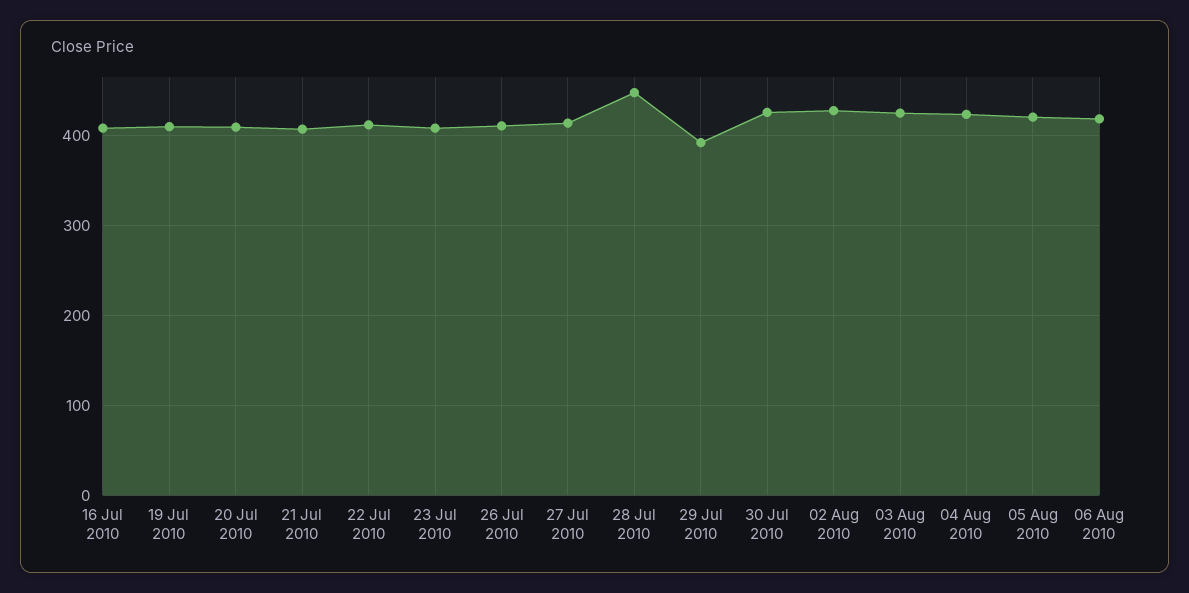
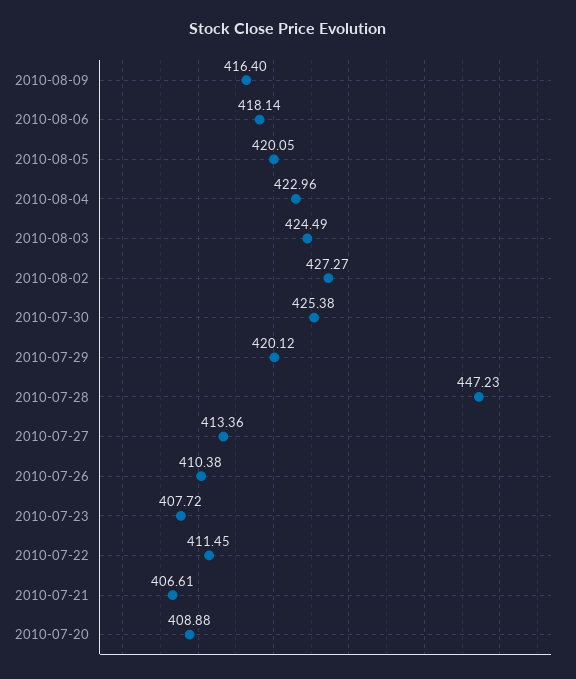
16 Jul 2010: 410 -> none
19 Jul 2010: 410 -> none
29 Jul 2010: 390 -> 420.12
2010-08-09: none -> 416.4

